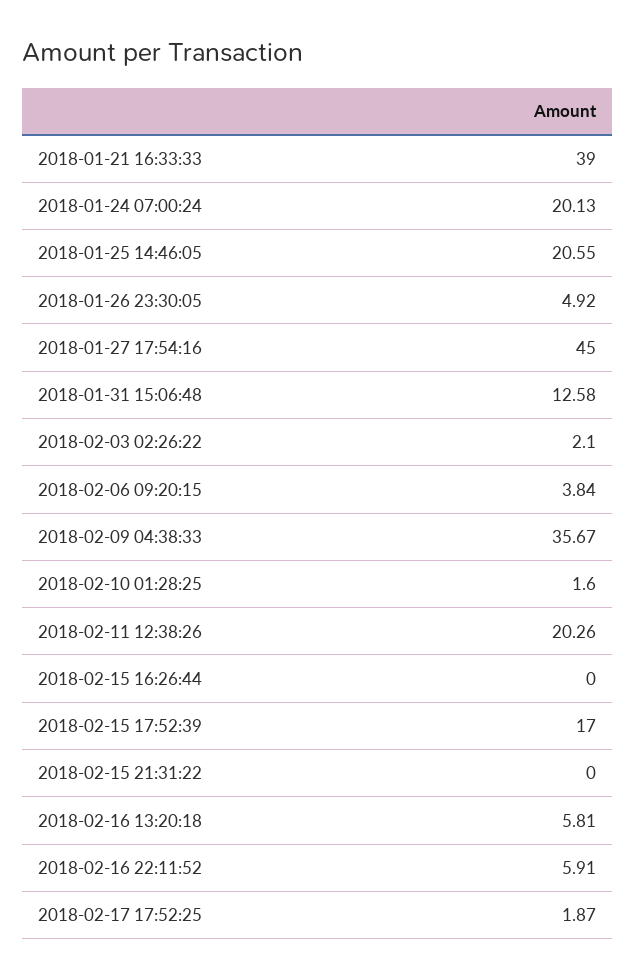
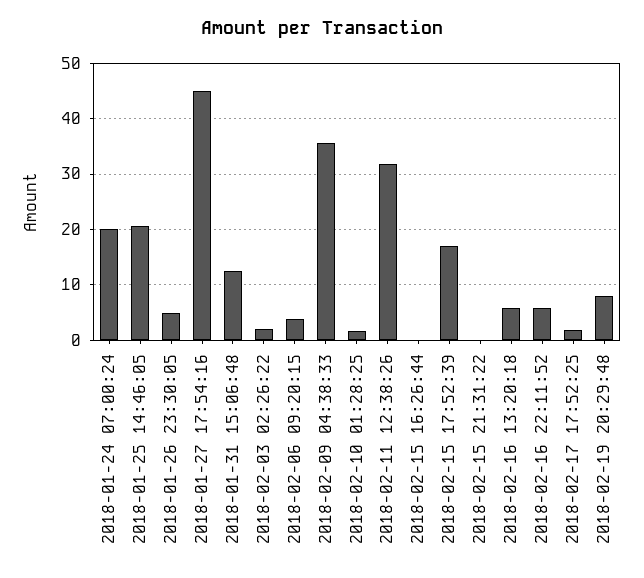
2018-01-21 16:33:33: 39 -> none
2018-02-11 12:38:26: 20.26 -> 32
2018-02-19 20:29:48: none -> 8

